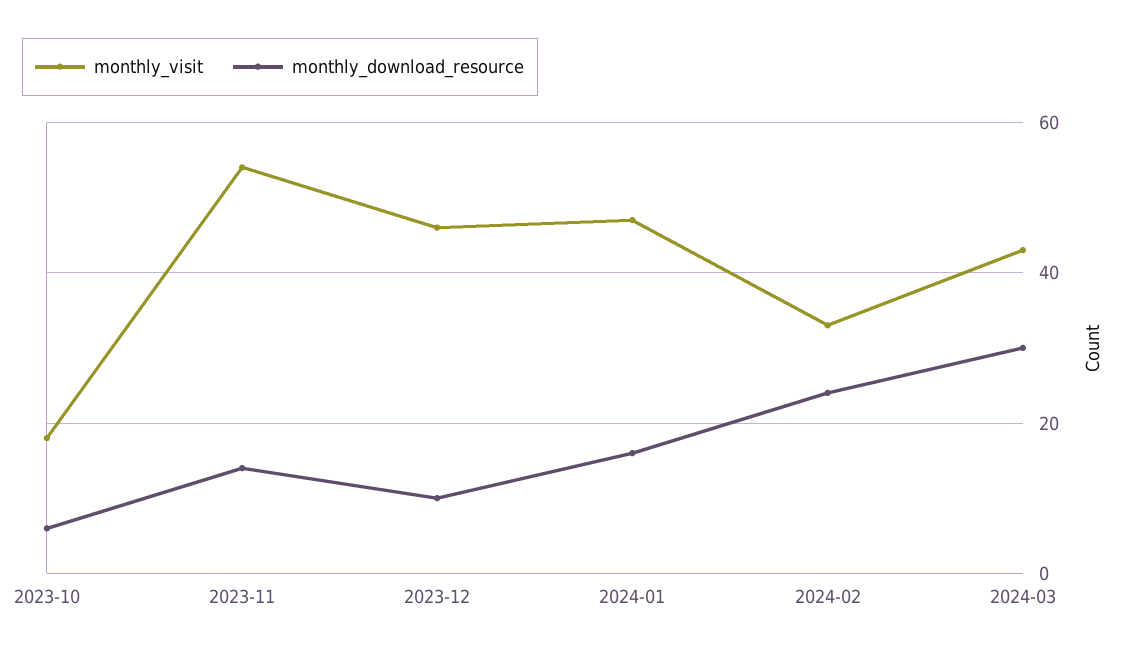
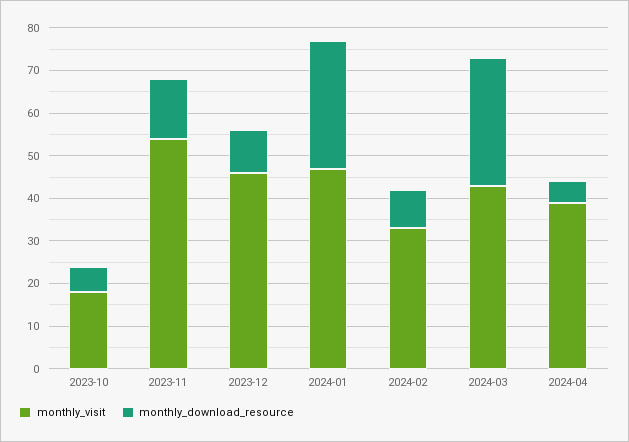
monthly_download_resource, 2024-01: 15 -> 30
monthly_download_resource, 2024-02: 25 -> 10
monthly_visit, 2024-04: none -> 40
monthly_download_resource, 2024-04: none -> 5

